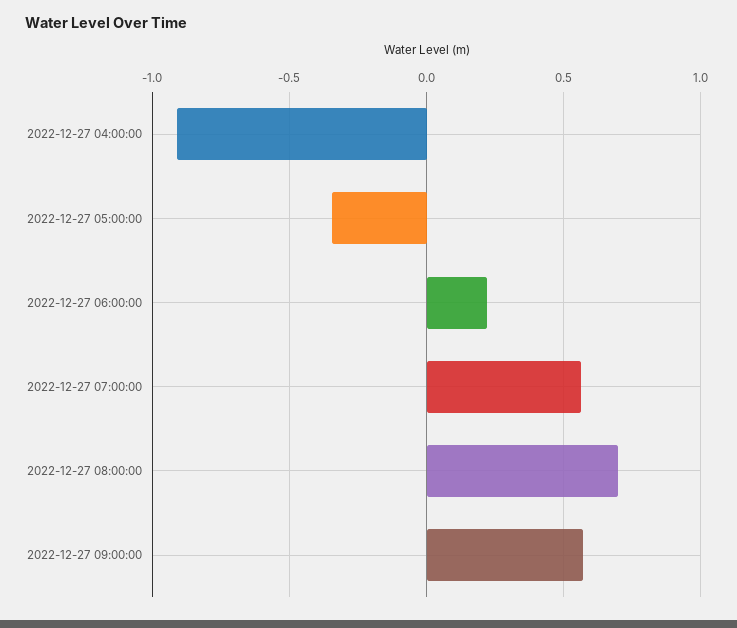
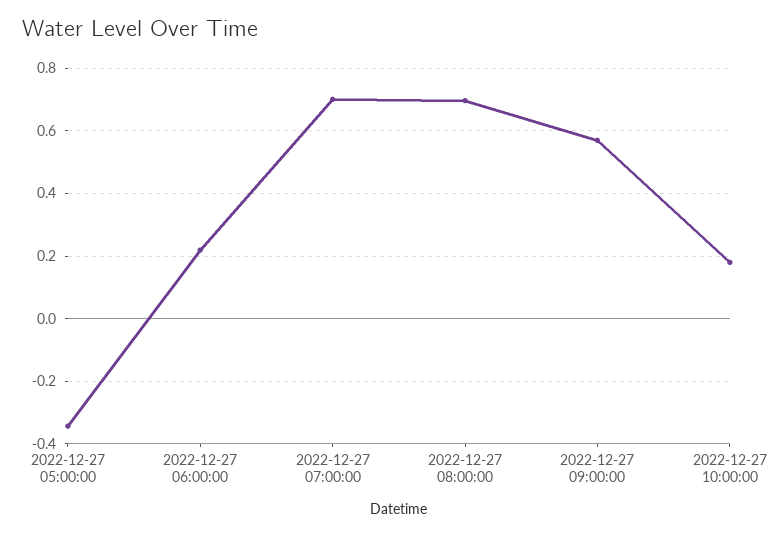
2022-12-27 04:00:00: -0.9 -> none
2022-12-27 07:00:00: 0.55 -> 0.7
2022-12-27 10:00:00: none -> 0.18

